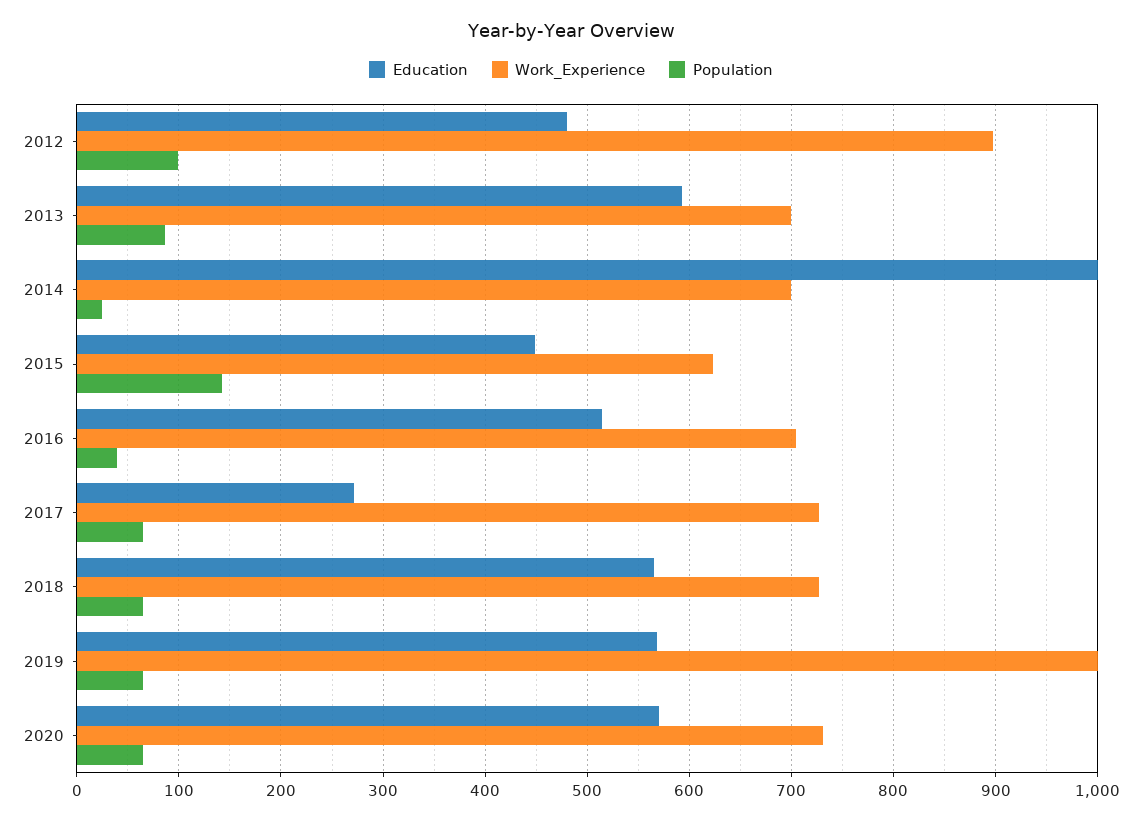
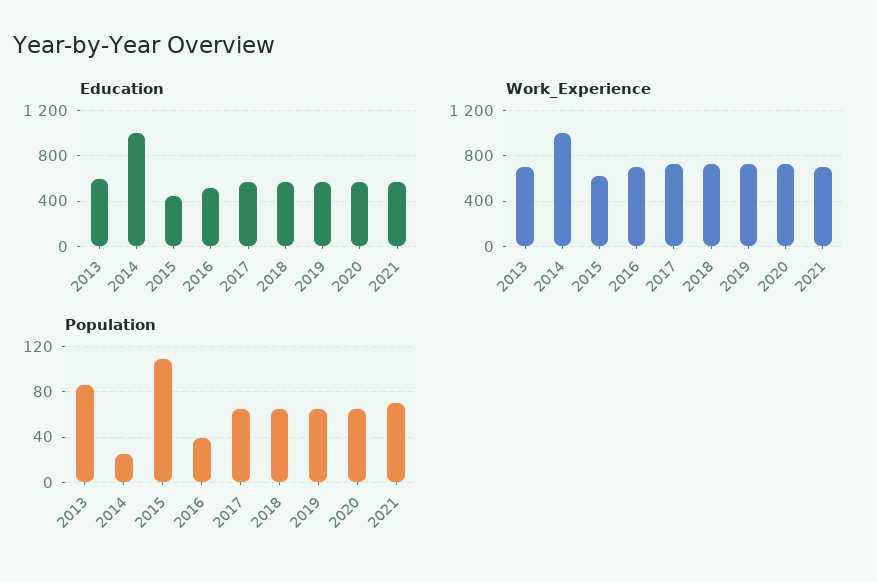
Education, 2012: 480 -> none
Work_Experience, 2012: 900 -> none
Population, 2012: 100 -> none
Work_Experience, 2014: 700 -> 1000
Population, 2015: 140 -> 110
Education, 2017: 270 -> 600
Work_Experience, 2019: 1000 -> 700
Education, 2021: none -> 600
Work_Experience, 2021: none -> 700
Population, 2021: none -> 70

